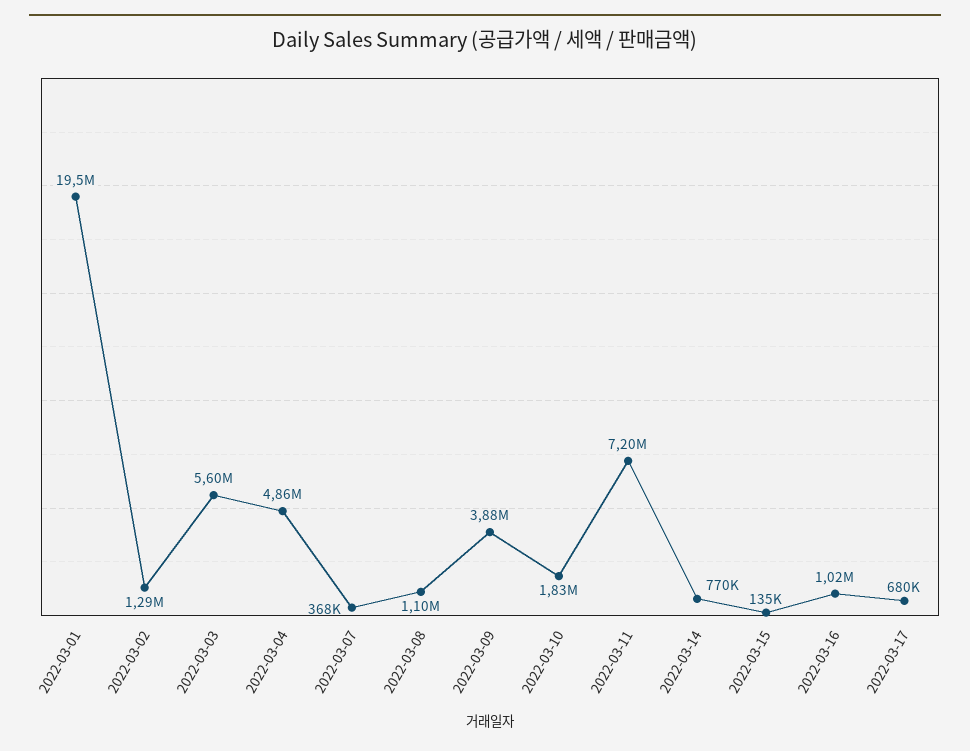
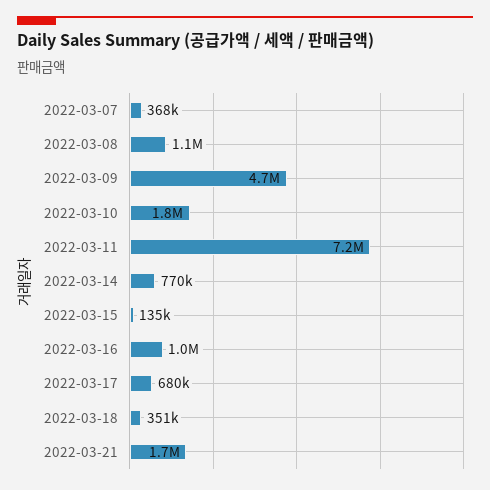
2022-03-01: 19500000 -> none
2022-03-02: 1290000 -> none
2022-03-03: 5600000 -> none
2022-03-04: 4860000 -> none
2022-03-09: 3880000 -> 4700000
2022-03-18: none -> 351000
2022-03-21: none -> 1700000

